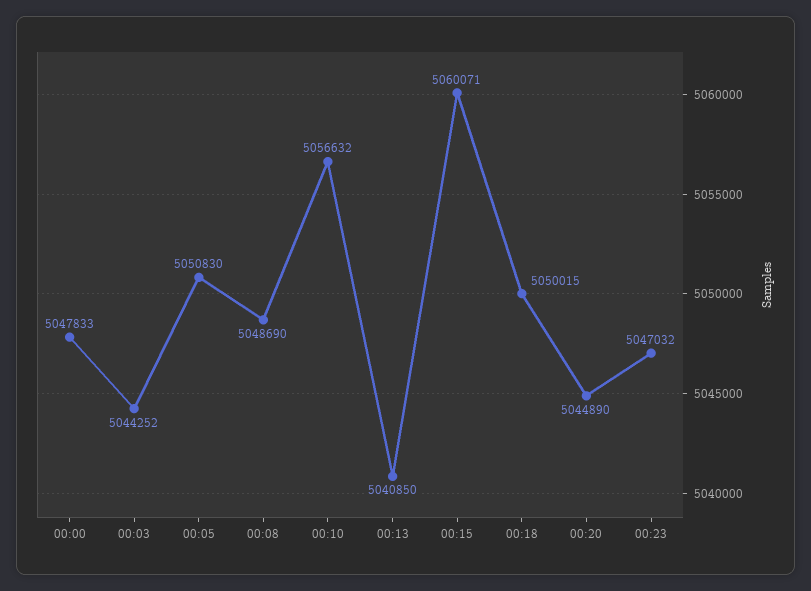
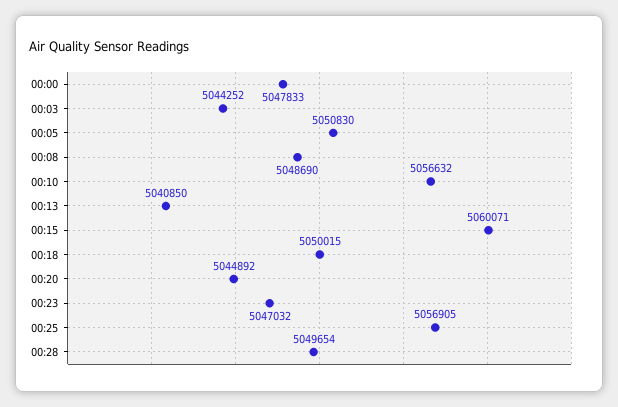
00:20: 5044890 -> 5044892
00:25: none -> 5056905
00:28: none -> 5049654

